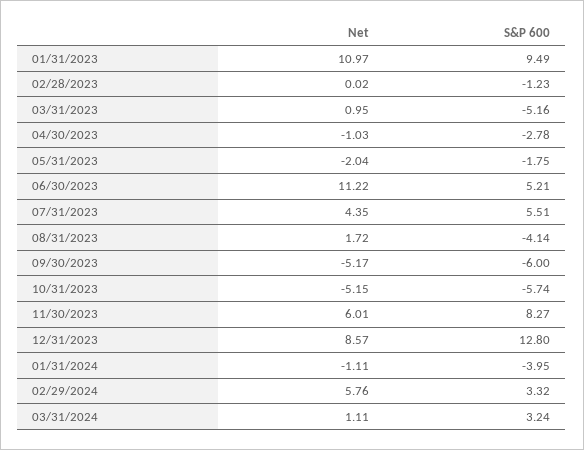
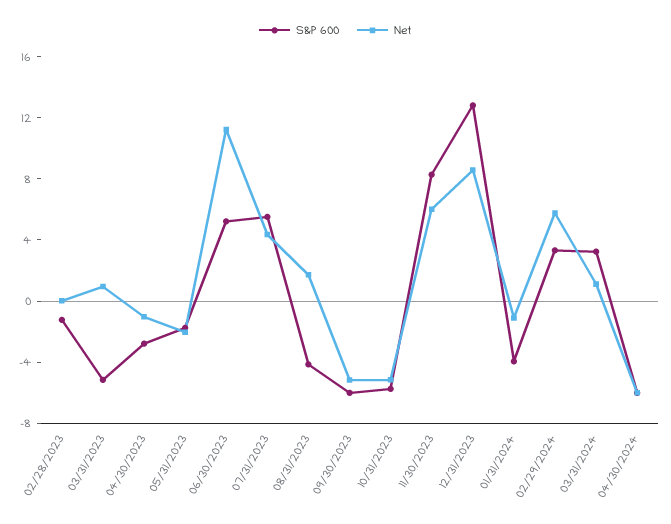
Net, 01/31/2023: 10.97 -> none
S&P 600, 01/31/2023: 9.49 -> none
S&P 600, 04/30/2024: none -> -6
Net, 04/30/2024: none -> -6

